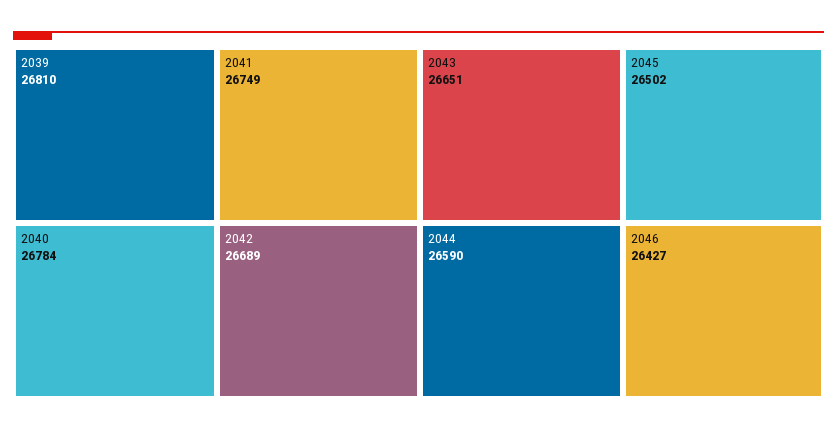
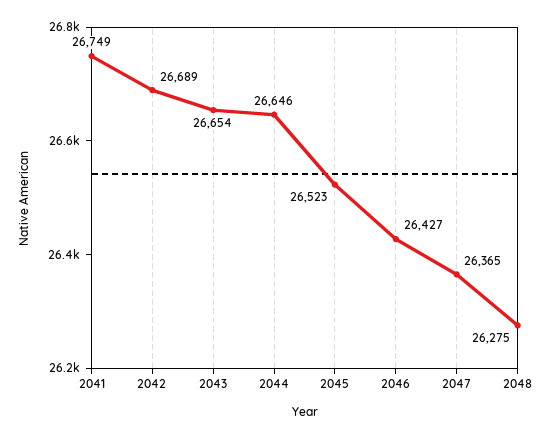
2039: 26810 -> none
2040: 26784 -> none
2043: 26651 -> 26654
2044: 26590 -> 26646
2045: 26502 -> 26523
2047: none -> 26365
2048: none -> 26275

